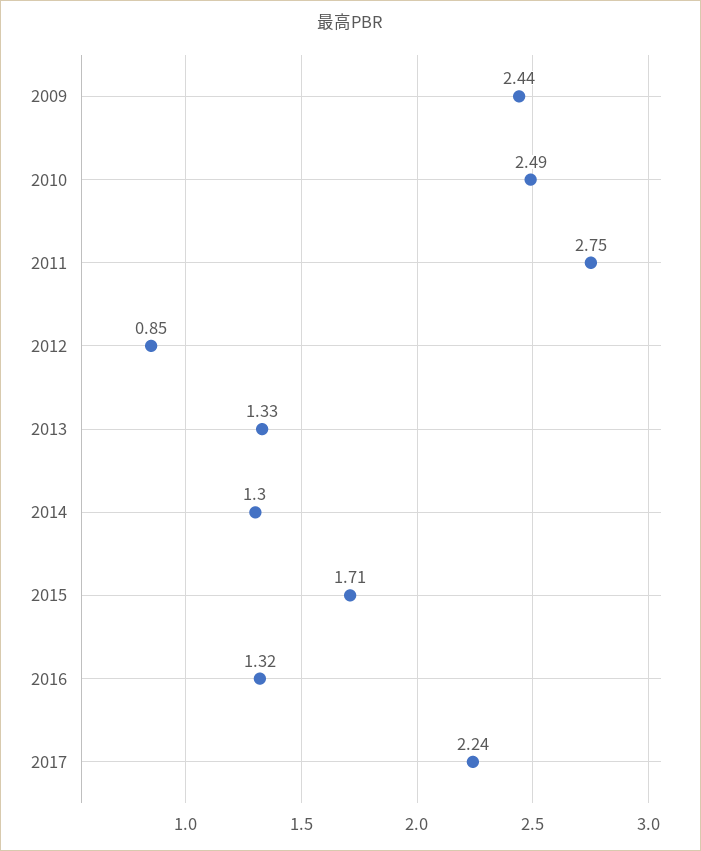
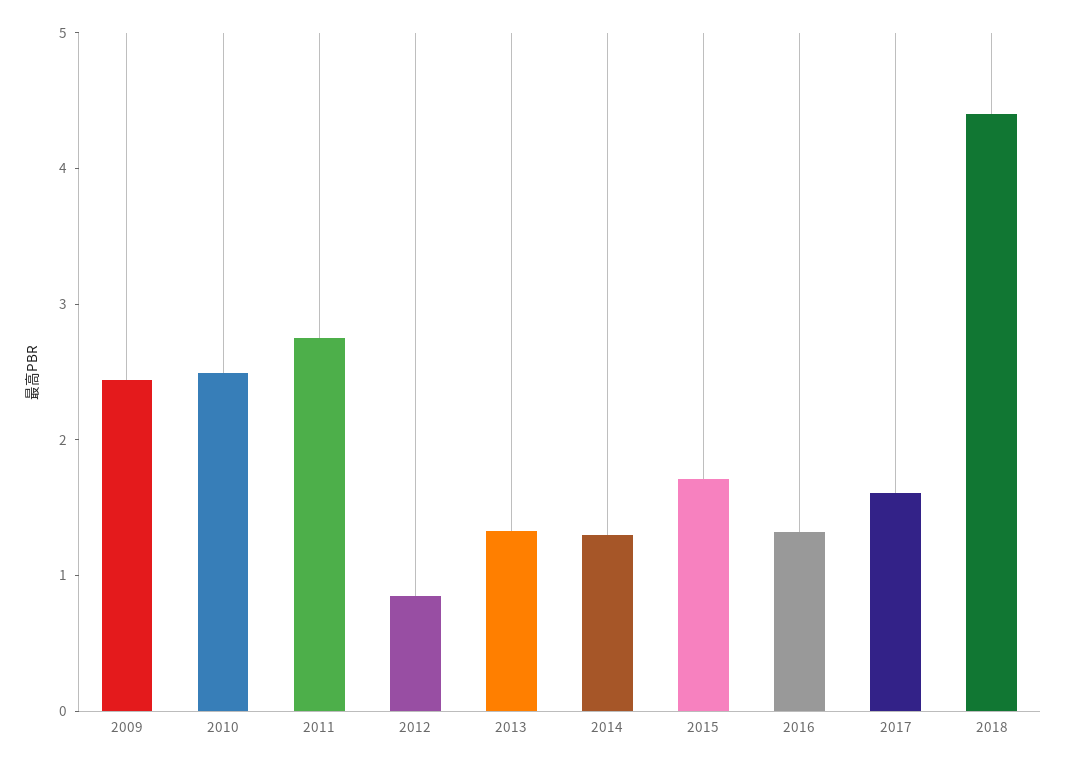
2017: 2.24 -> 1.6
2018: none -> 4.4

